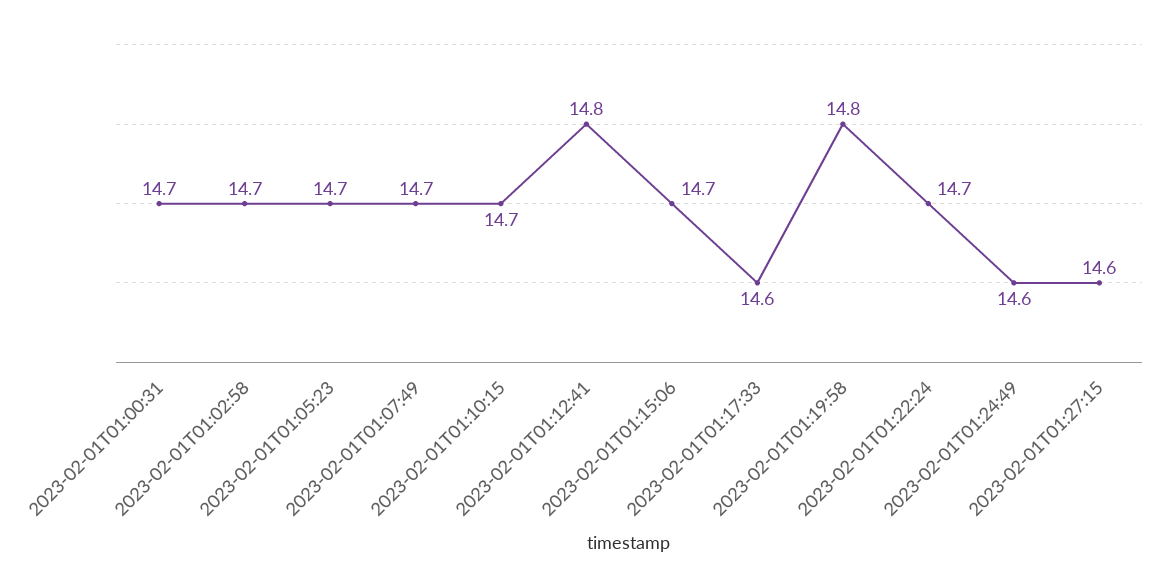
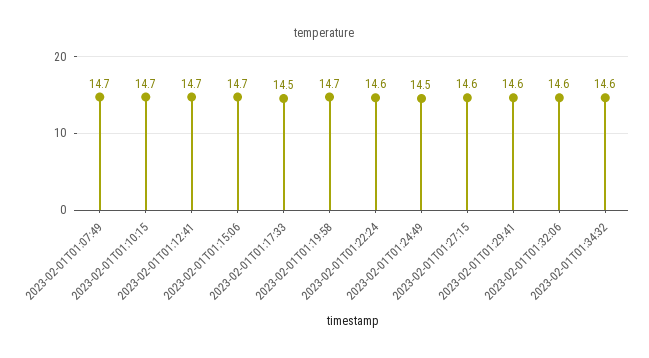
2023-02-01T01:00:31: 14.7 -> none
2023-02-01T01:02:58: 14.7 -> none
2023-02-01T01:05:23: 14.7 -> none
2023-02-01T01:12:41: 14.8 -> 14.7
2023-02-01T01:17:33: 14.6 -> 14.5
2023-02-01T01:19:58: 14.8 -> 14.7
2023-02-01T01:22:24: 14.7 -> 14.6
2023-02-01T01:24:49: 14.6 -> 14.5
2023-02-01T01:29:41: none -> 14.6
2023-02-01T01:32:06: none -> 14.6
2023-02-01T01:34:32: none -> 14.6

